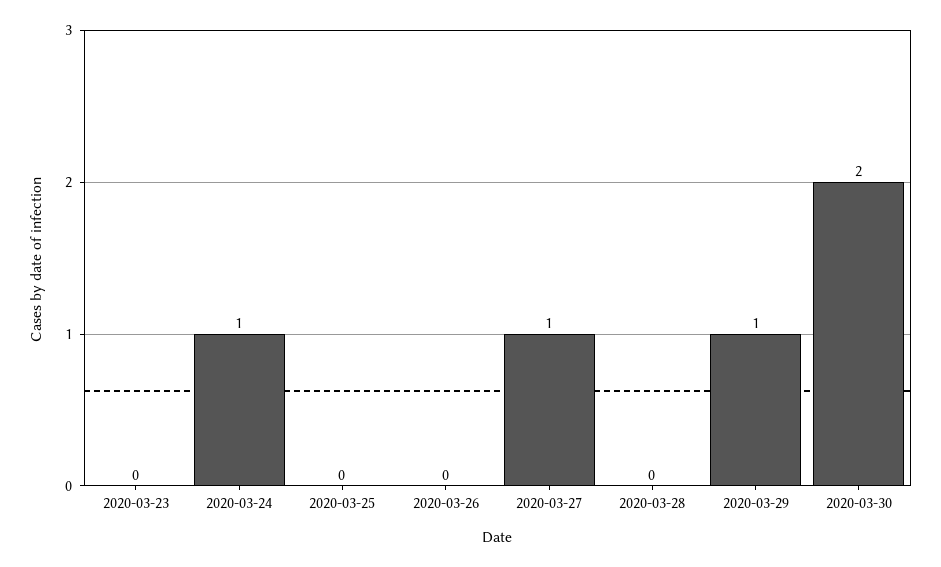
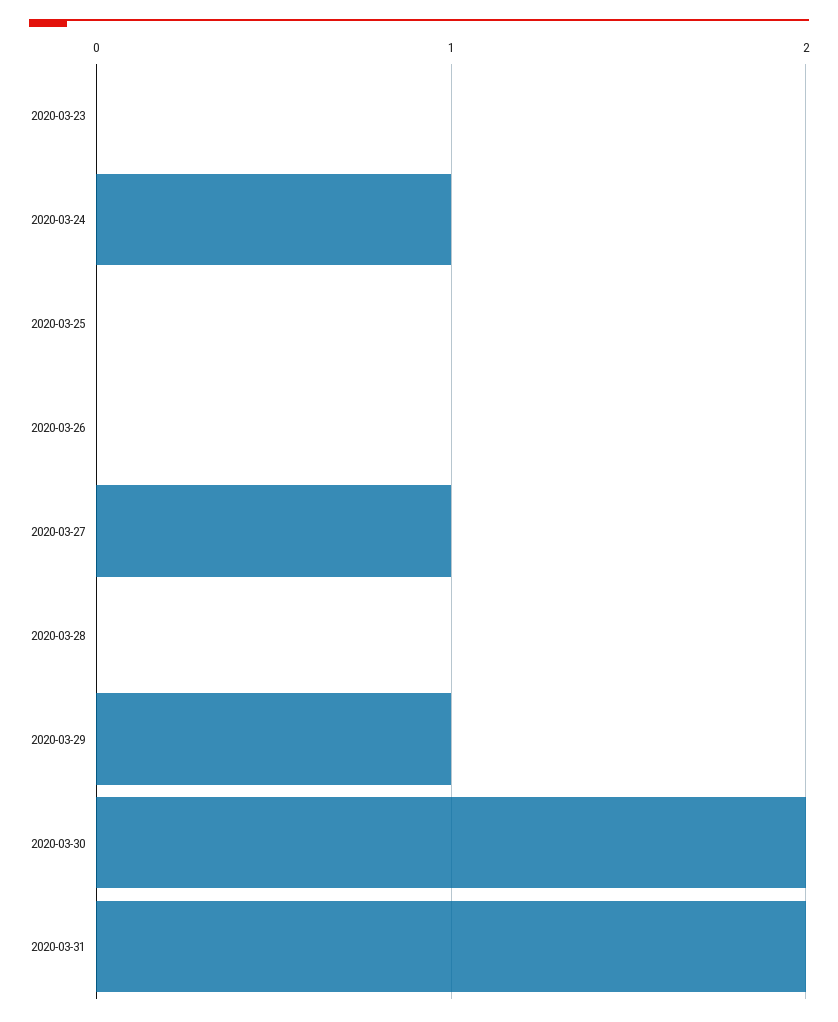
2020-03-31: none -> 2

